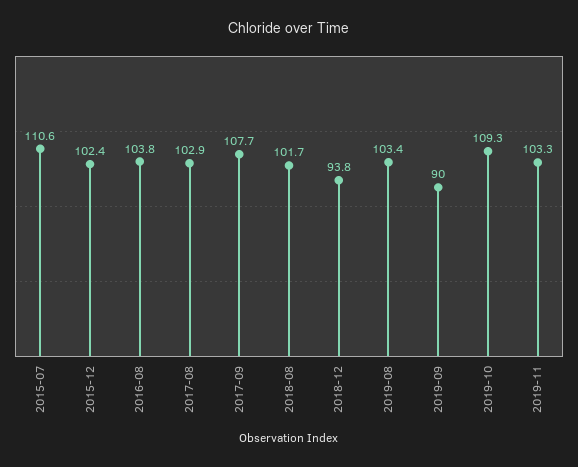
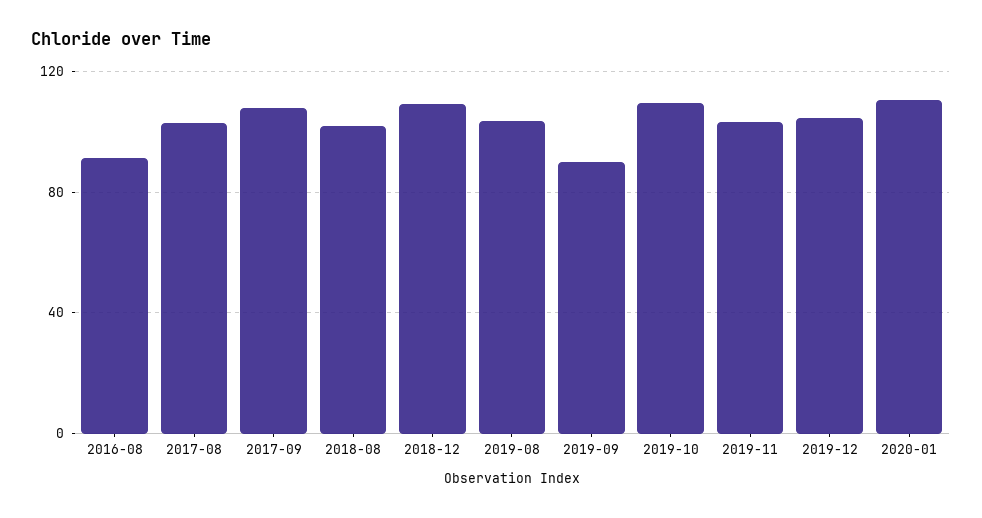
2015-07: 110.6 -> none
2015-12: 102.4 -> none
2016-08: 103.8 -> 90
2018-12: 93.8 -> 110
2019-12: none -> 105
2020-01: none -> 110

